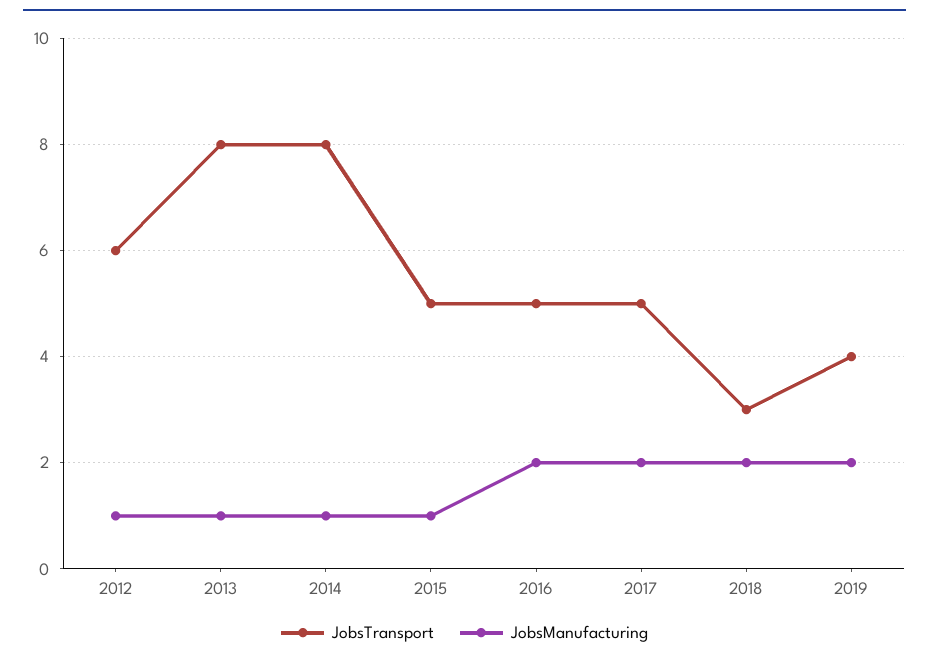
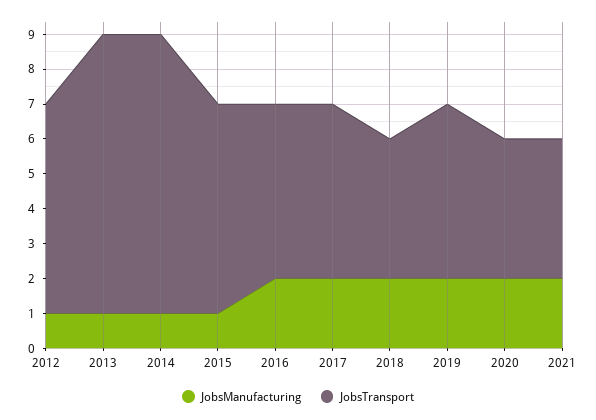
JobsTransport, 2015: 5 -> 6
JobsTransport, 2018: 3 -> 4
JobsTransport, 2019: 4 -> 5
JobsManufacturing, 2020: none -> 2
JobsTransport, 2020: none -> 4
JobsManufacturing, 2021: none -> 2
JobsTransport, 2021: none -> 4

